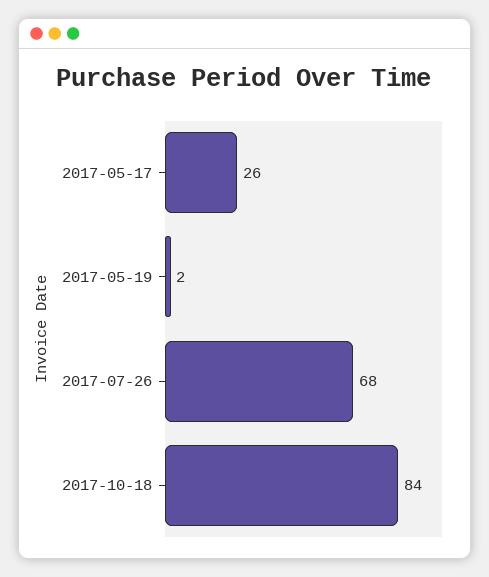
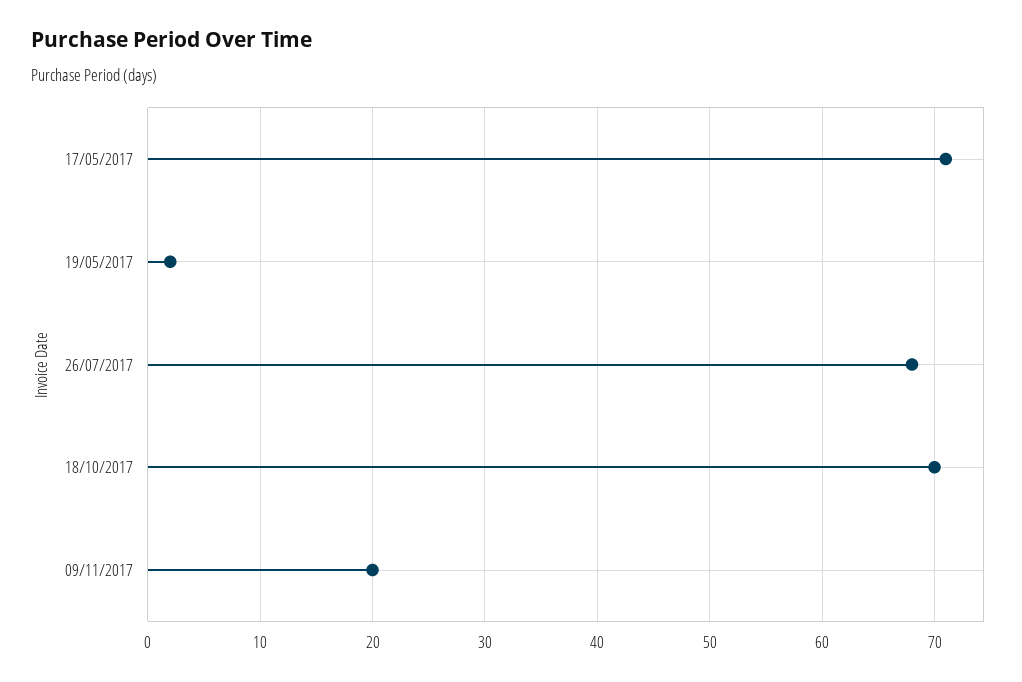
2017-05-17: 26 -> 71
2017-10-18: 84 -> 70
09/11/2017: none -> 20

